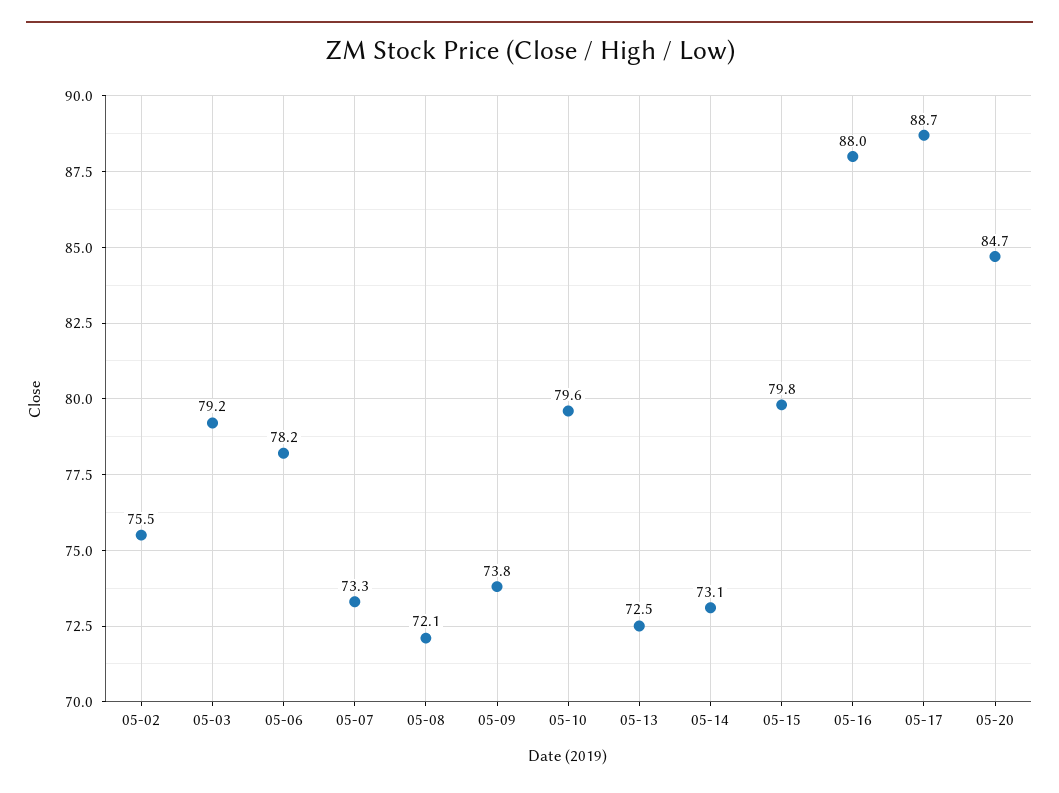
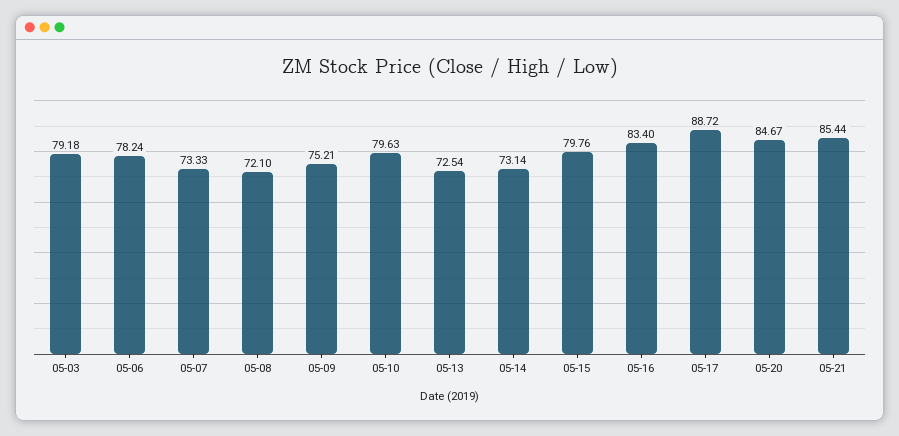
05-02: 75.5 -> none
05-09: 73.8 -> 75.21
05-16: 88 -> 83.4
05-21: none -> 85.44

